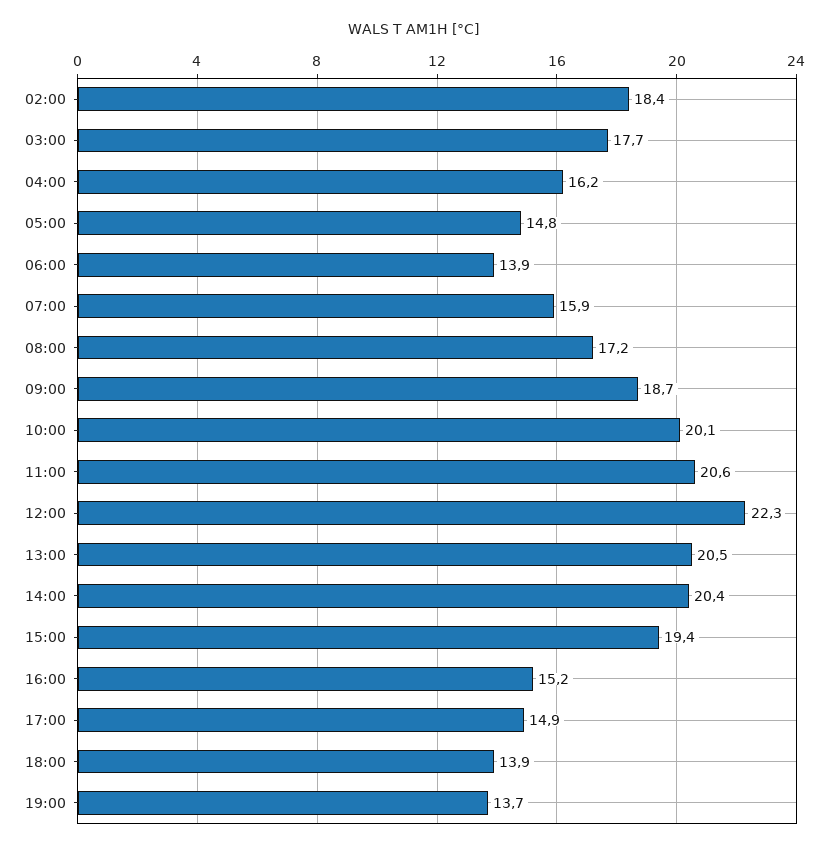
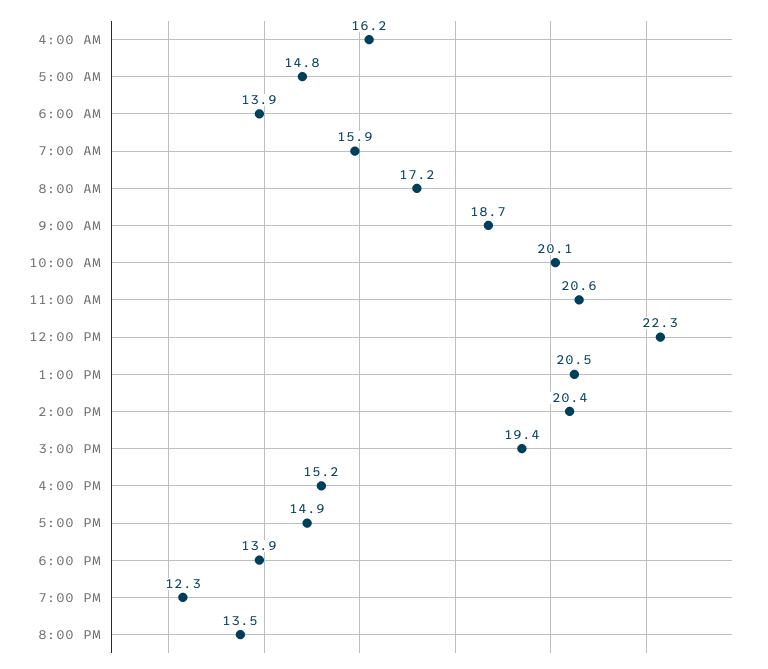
02:00: 18.4 -> none
03:00: 17.7 -> none
19:00: 13.7 -> 12.3
8:00 PM: none -> 13.5

